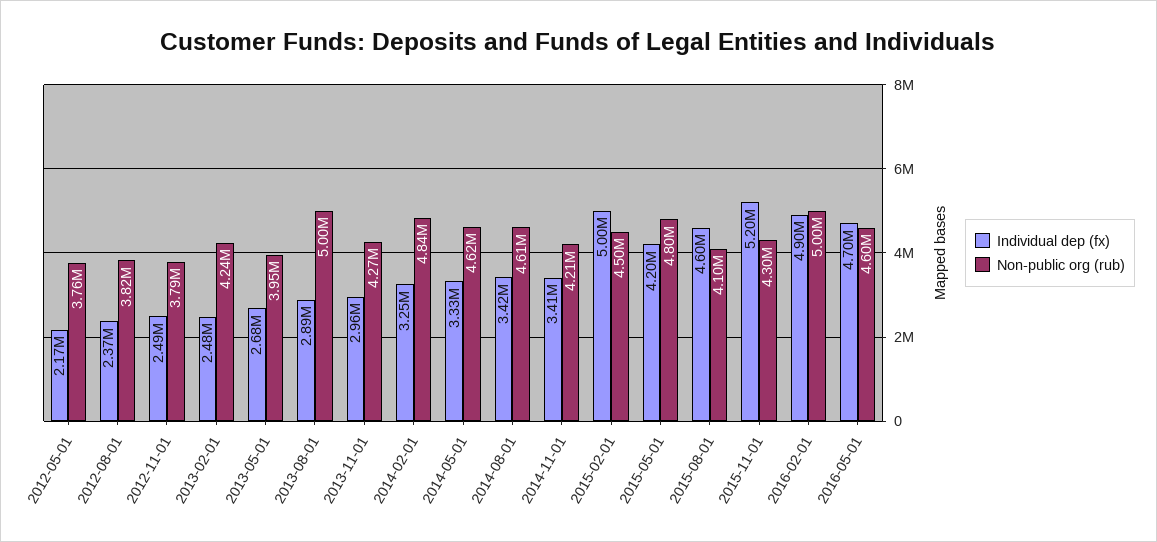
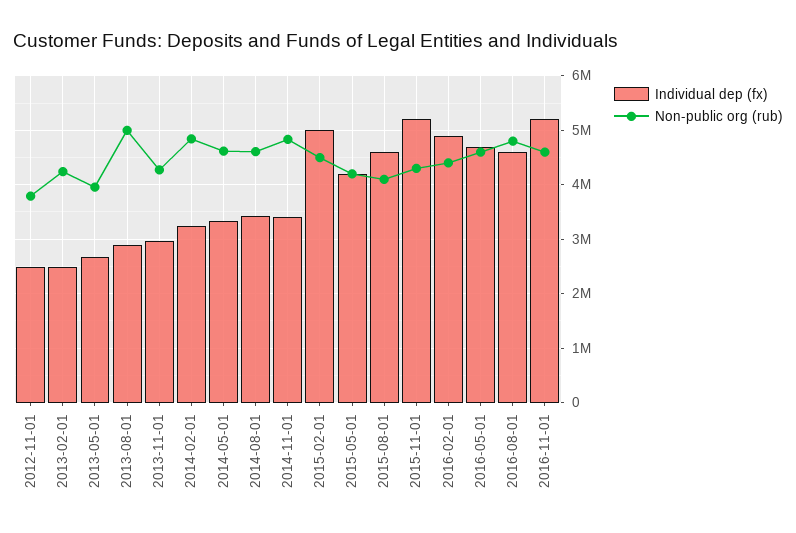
Individual dep (fx), 2012-05-01: 2170000 -> none
Non-public org (rub), 2012-05-01: 3760000 -> none
Individual dep (fx), 2012-08-01: 2370000 -> none
Non-public org (rub), 2012-08-01: 3820000 -> none
Non-public org (rub), 2014-11-01: 4210000 -> 4800000
Non-public org (rub), 2015-05-01: 4800000 -> 4200000
Non-public org (rub), 2016-02-01: 5000000 -> 4400000
Individual dep (fx), 2016-08-01: none -> 4600000
Non-public org (rub), 2016-08-01: none -> 4800000
Individual dep (fx), 2016-11-01: none -> 5200000
Non-public org (rub), 2016-11-01: none -> 4600000

